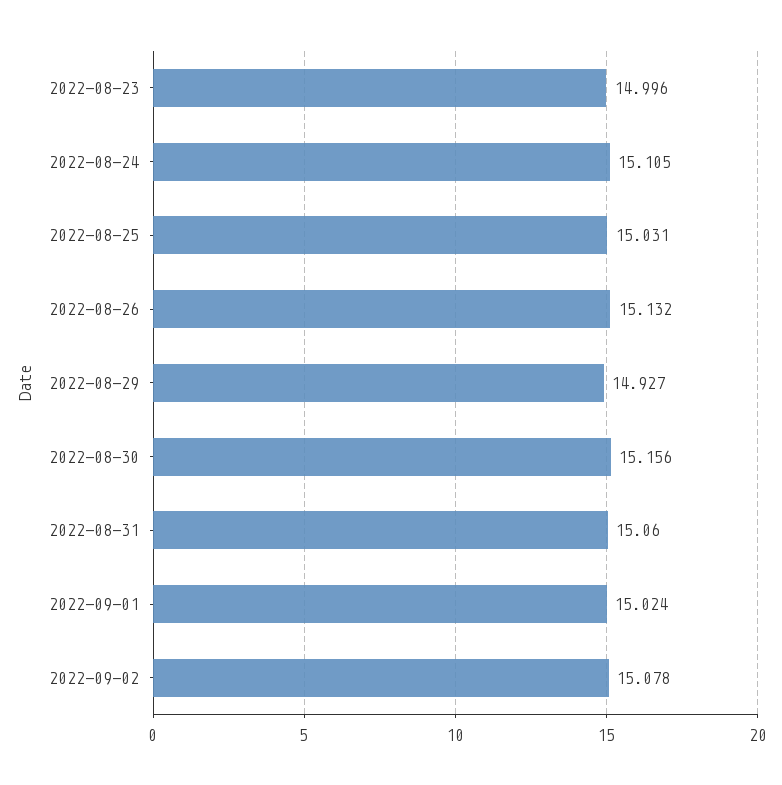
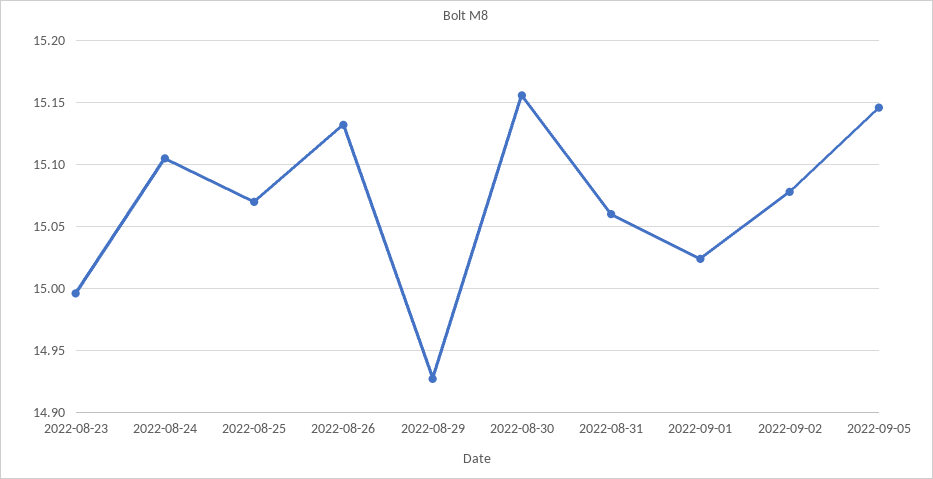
2022-08-25: 15.031 -> 15.07
2022-09-05: none -> 15.145

